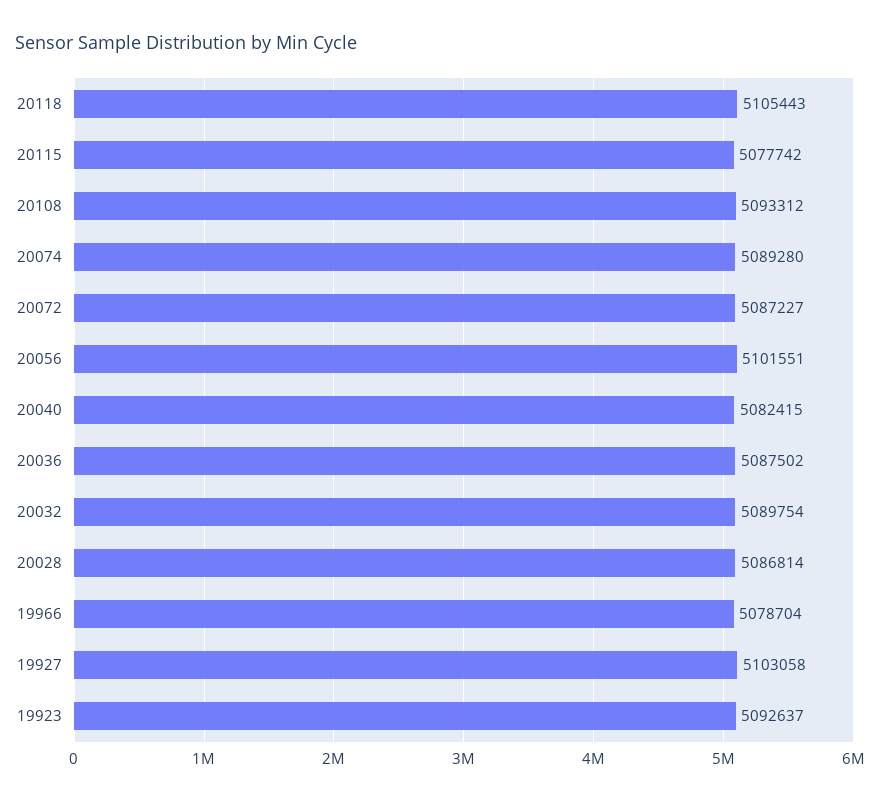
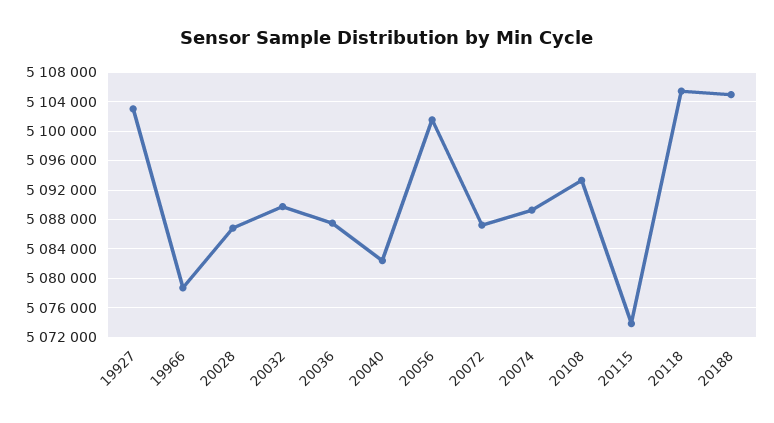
20115: 5077742 -> 5074000
19923: 5092637 -> none
20188: none -> 5105000

